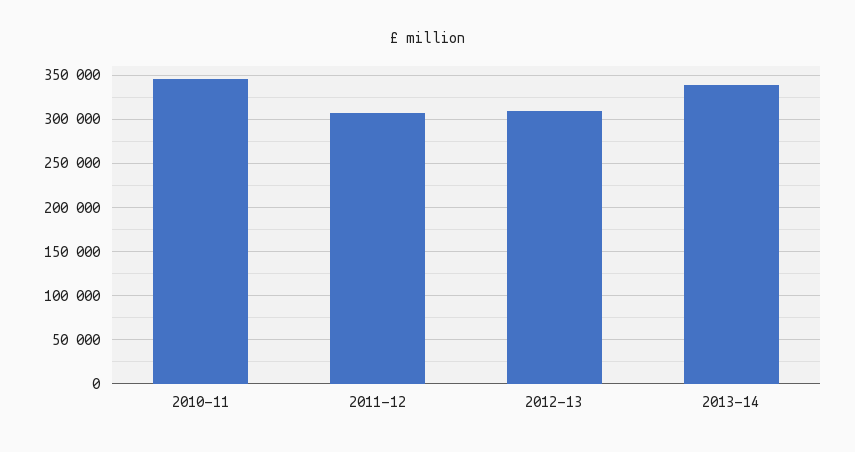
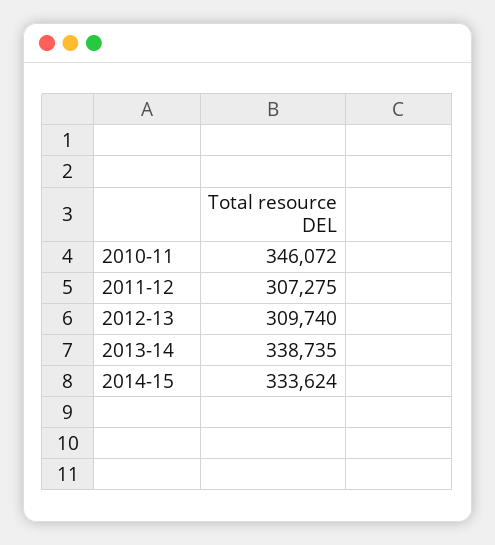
2014-15: none -> 333624

